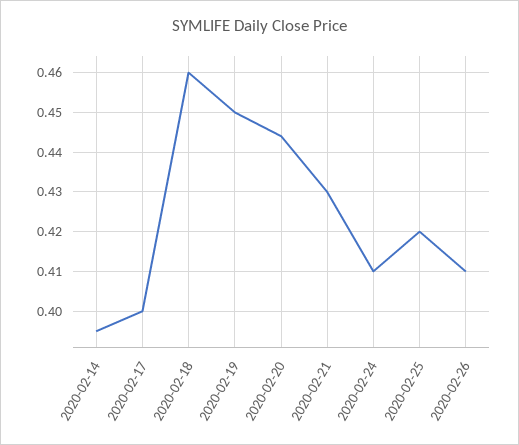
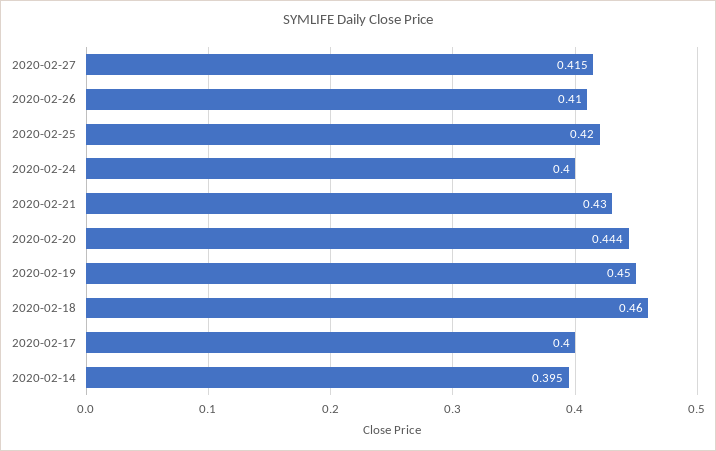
2020-02-24: 0.41 -> 0.4
2020-02-27: none -> 0.415

